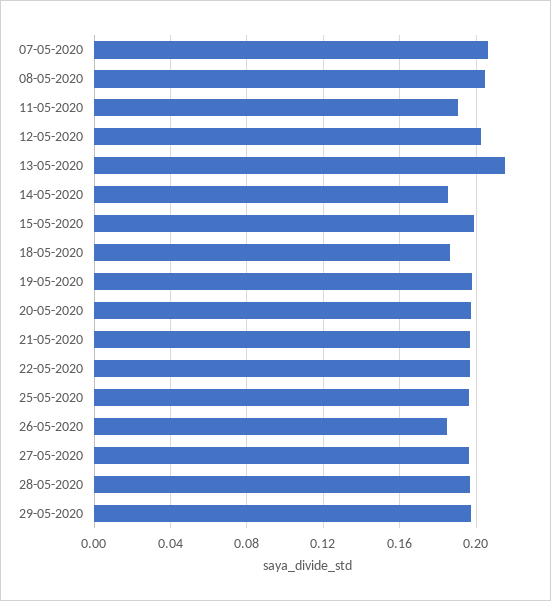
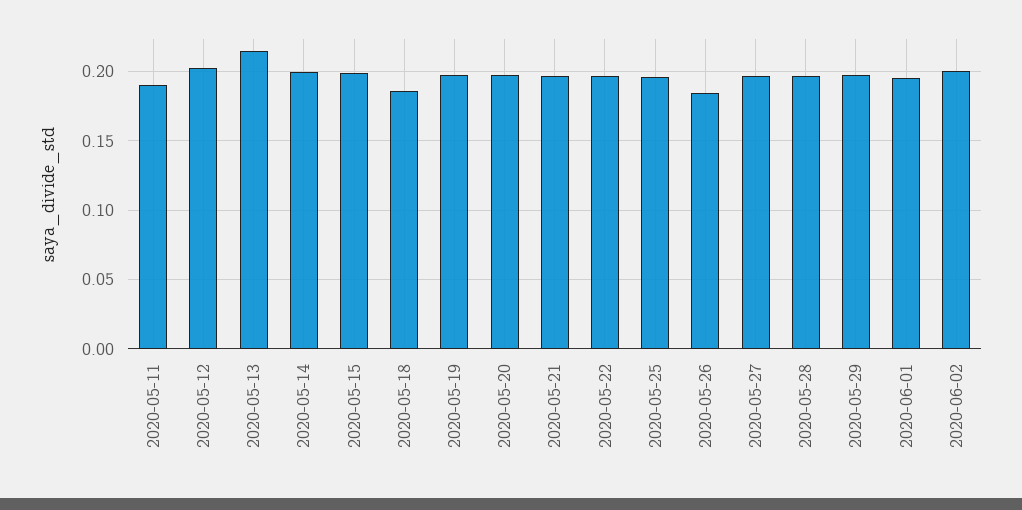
07-05-2020: 0.205 -> none
08-05-2020: 0.205 -> none
14-05-2020: 0.185 -> 0.2
2020-06-01: none -> 0.195
2020-06-02: none -> 0.2

